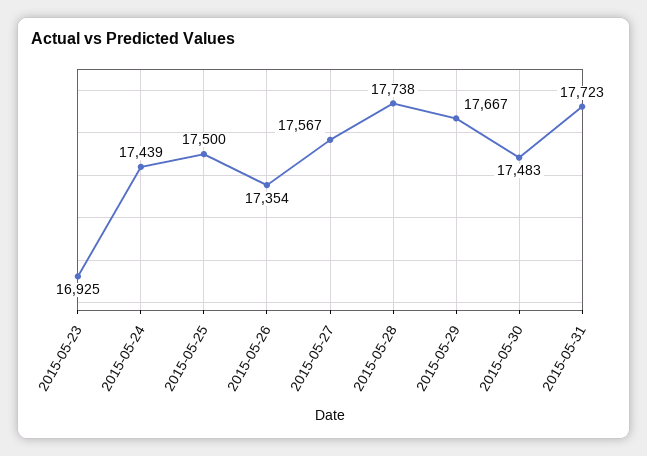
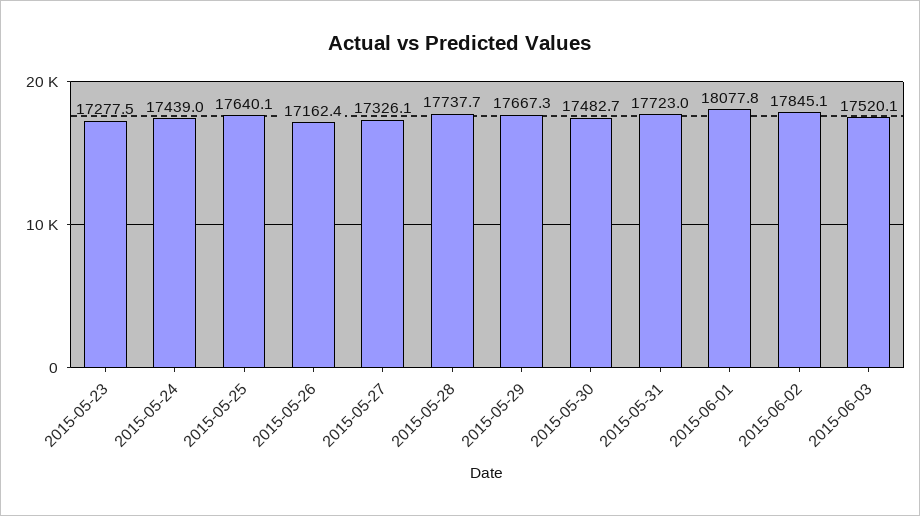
2015-05-23: 16925 -> 17277.5
2015-05-25: 17500 -> 17640.1
2015-05-26: 17354 -> 17162.4
2015-05-27: 17567 -> 17326.1
2015-06-01: none -> 18077.8
2015-06-02: none -> 17845.1
2015-06-03: none -> 17520.1

